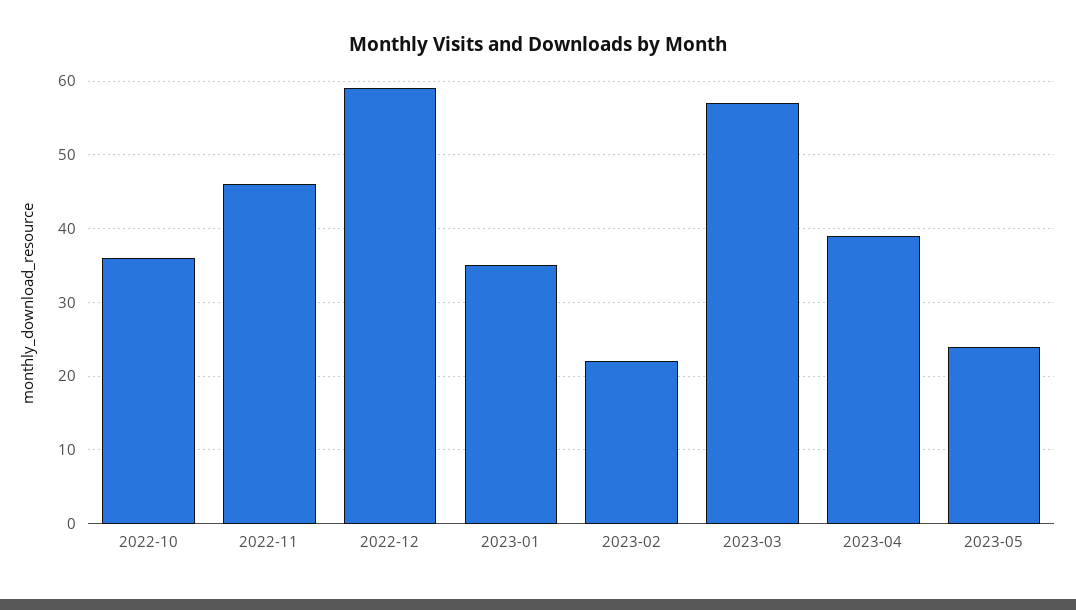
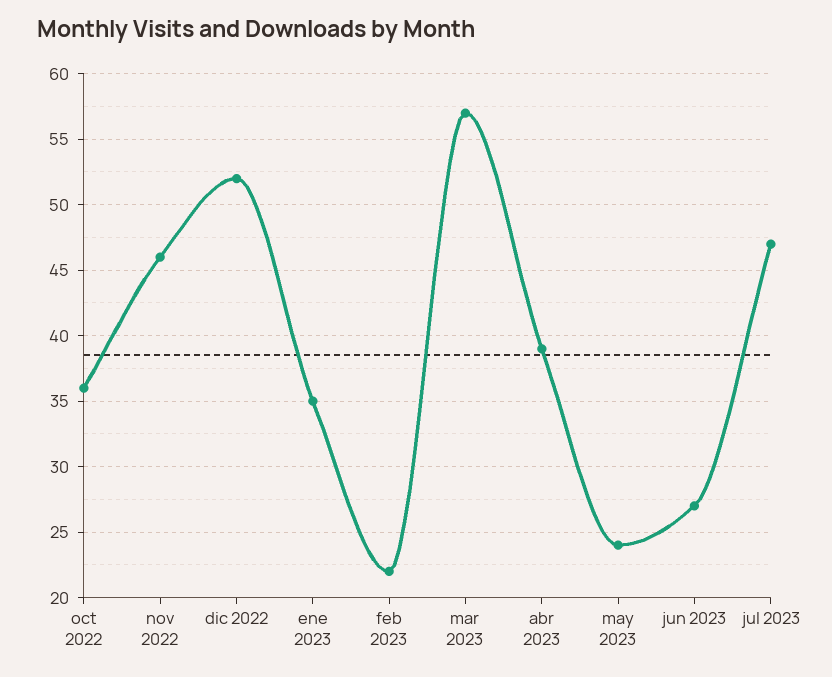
2022-12: 59 -> 52
jun 2023: none -> 27
jul 2023: none -> 47

